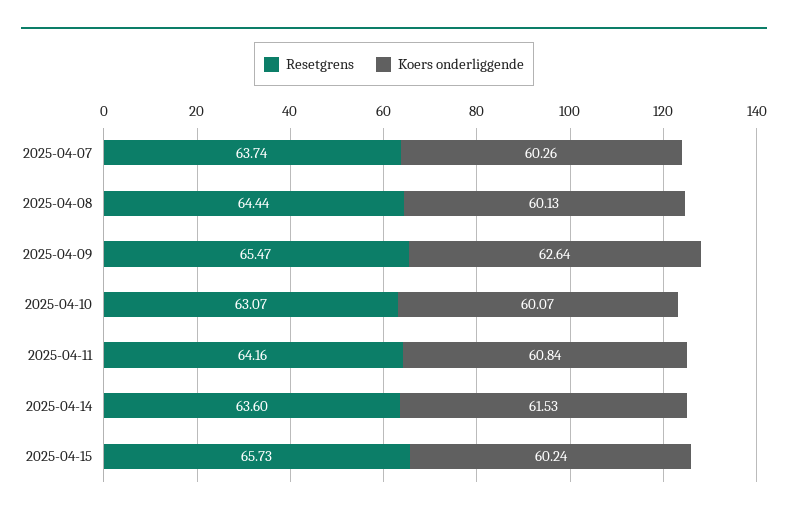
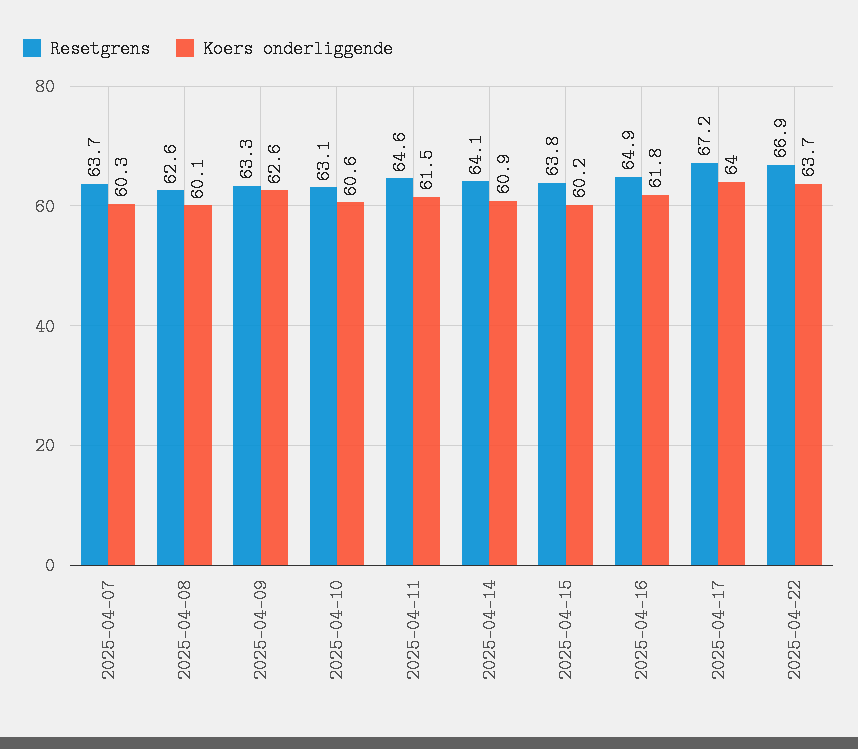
Resetgrens, 2025-04-08: 64.44 -> 62.6
Resetgrens, 2025-04-09: 65.47 -> 63.3
Koers onderliggende, 2025-04-10: 60.07 -> 60.6
Resetgrens, 2025-04-11: 64.16 -> 64.6
Koers onderliggende, 2025-04-11: 60.84 -> 61.5
Resetgrens, 2025-04-14: 63.6 -> 64.1
Koers onderliggende, 2025-04-14: 61.53 -> 60.9
Resetgrens, 2025-04-15: 65.73 -> 63.8
Resetgrens, 2025-04-16: none -> 64.9
Koers onderliggende, 2025-04-16: none -> 61.8
Resetgrens, 2025-04-17: none -> 67.2
Koers onderliggende, 2025-04-17: none -> 64
Resetgrens, 2025-04-22: none -> 66.9
Koers onderliggende, 2025-04-22: none -> 63.7

